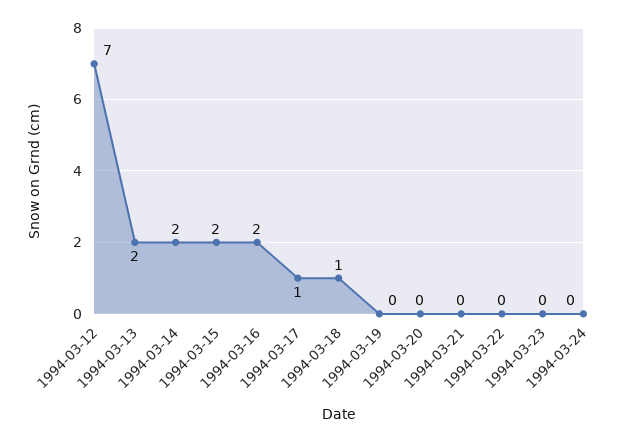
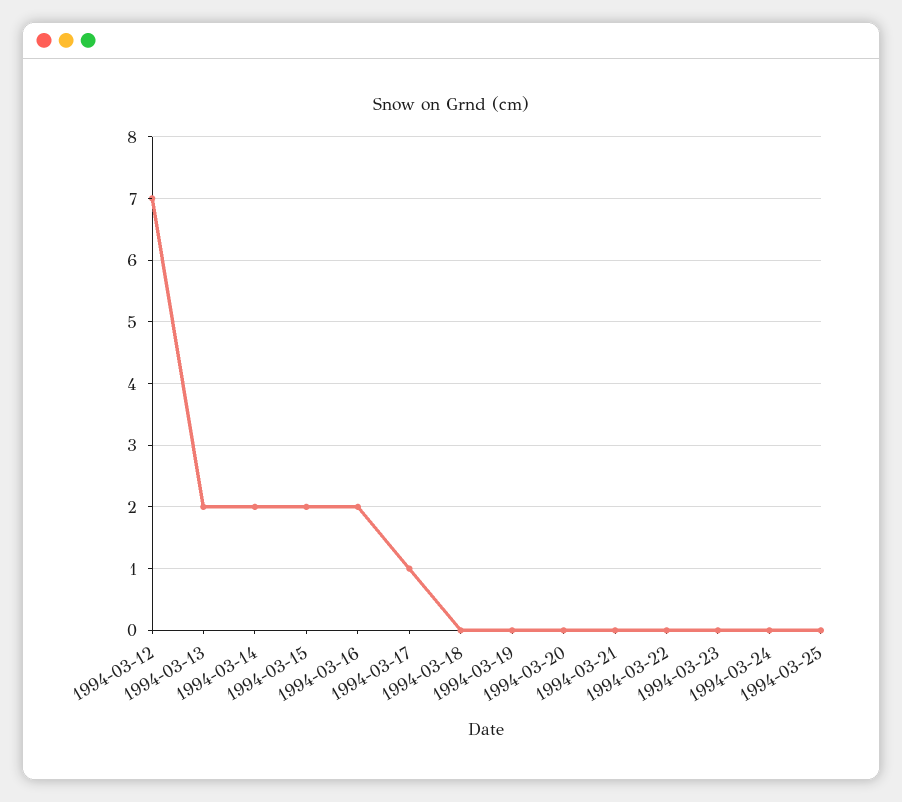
1994-03-18: 1 -> 0
1994-03-25: none -> 0

